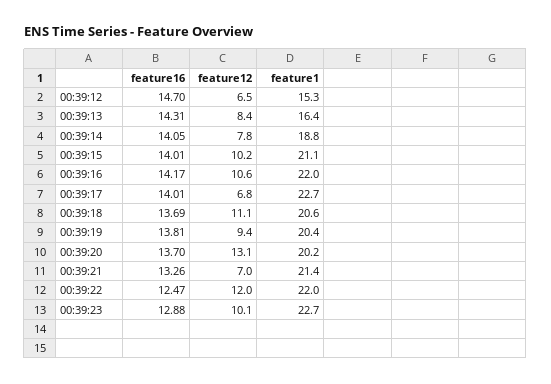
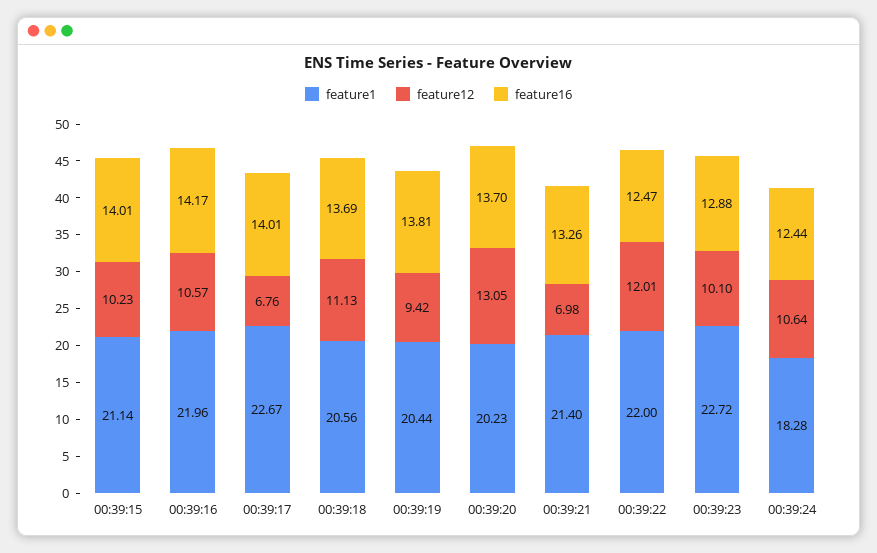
feature16, 00:39:12: 14.7 -> none
feature12, 00:39:12: 6.5 -> none
feature1, 00:39:12: 15.3 -> none
feature16, 00:39:13: 14.31 -> none
feature12, 00:39:13: 8.4 -> none
feature1, 00:39:13: 16.4 -> none
feature16, 00:39:14: 14.05 -> none
feature12, 00:39:14: 7.8 -> none
feature1, 00:39:14: 18.8 -> none
feature1, 00:39:24: none -> 18.28
feature12, 00:39:24: none -> 10.64
feature16, 00:39:24: none -> 12.44

